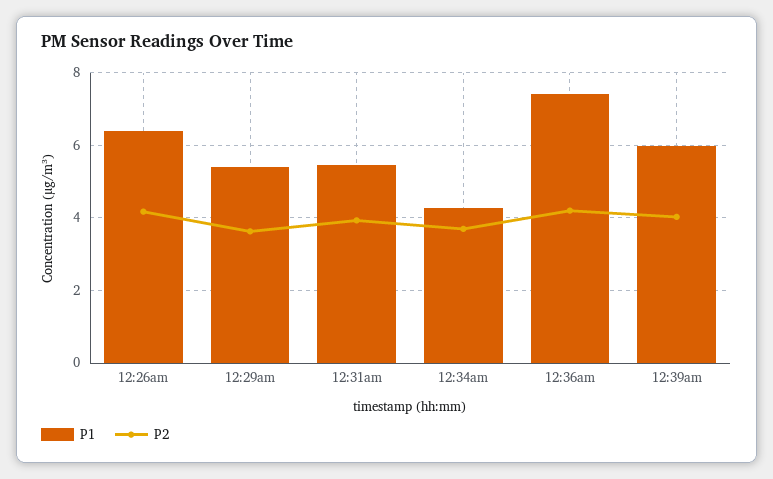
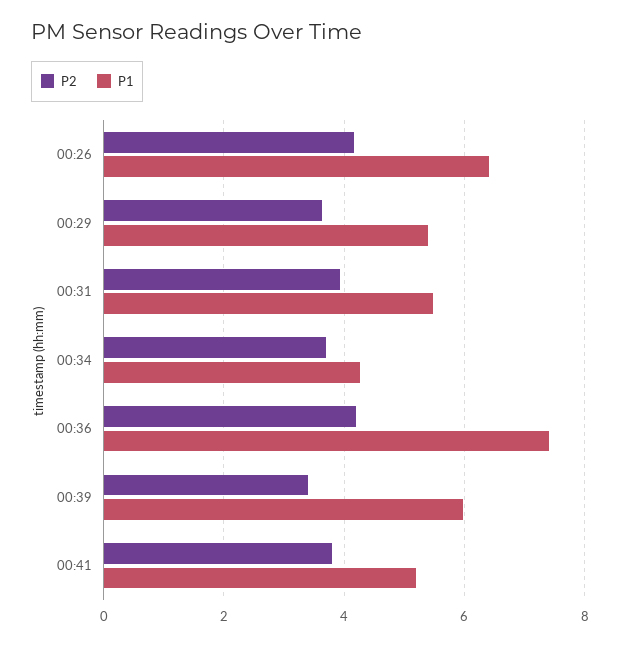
P2, 12:39am: 4 -> 3.4
P2, 00:41: none -> 3.8
P1, 00:41: none -> 5.2

